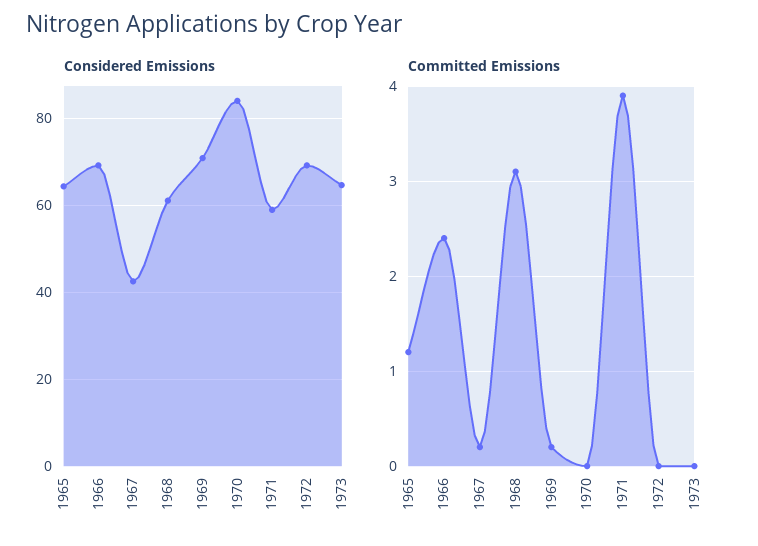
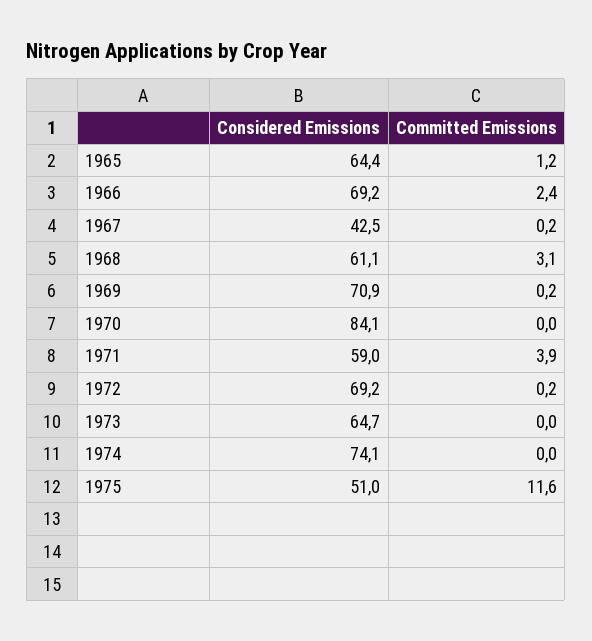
Committed Emissions, 1972: 0 -> 0.2
Considered Emissions, 1974: none -> 74.1
Committed Emissions, 1974: none -> 0
Considered Emissions, 1975: none -> 51
Committed Emissions, 1975: none -> 11.6

